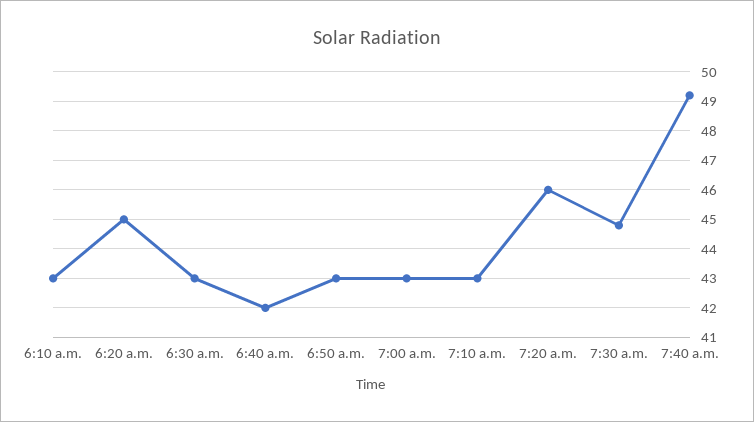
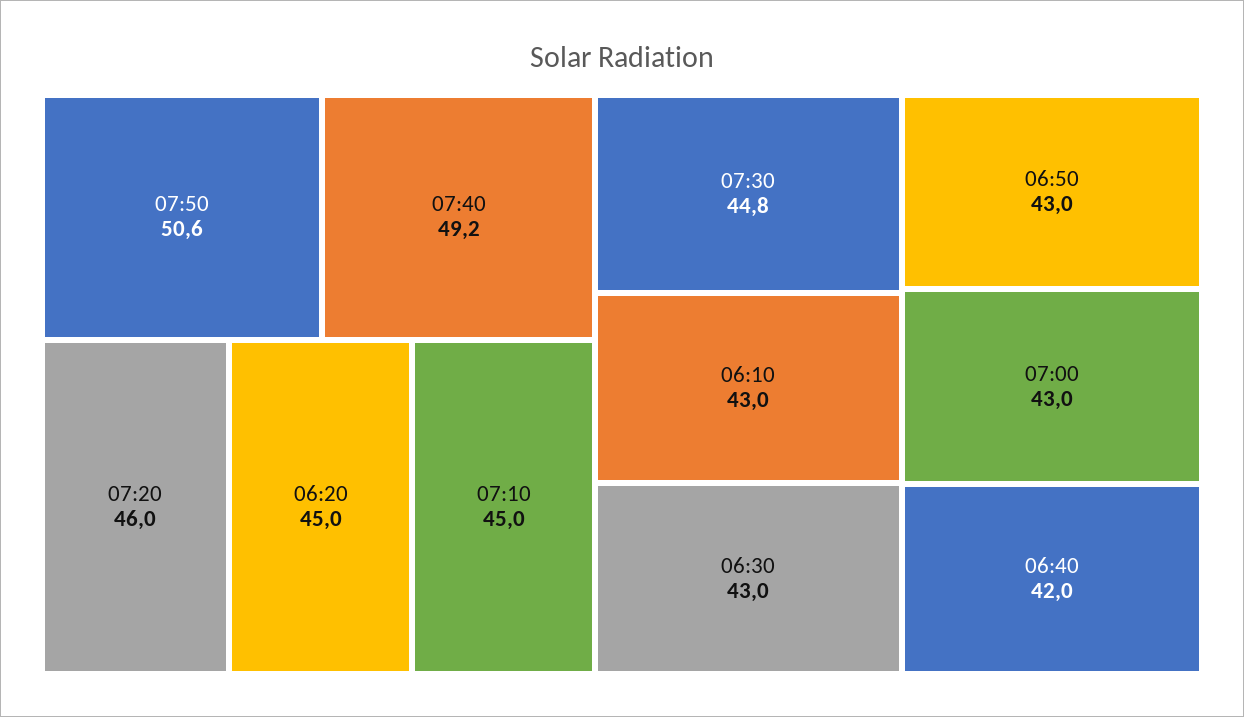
7:10 a.m.: 43 -> 45
07:50: none -> 50.6

